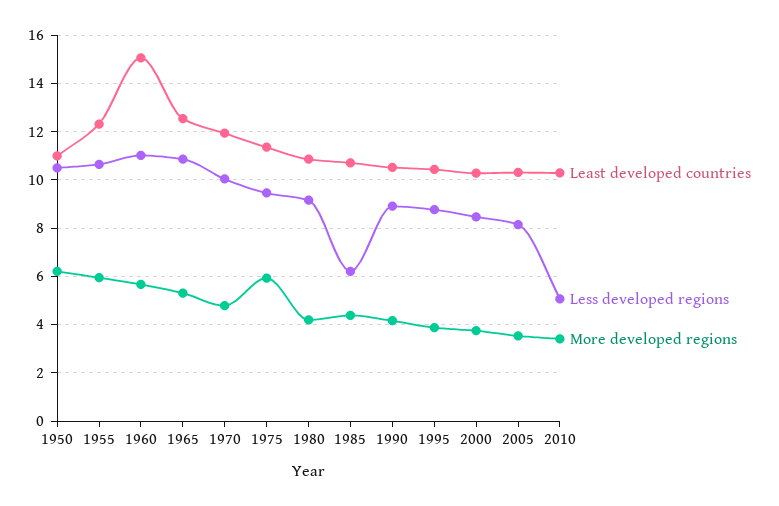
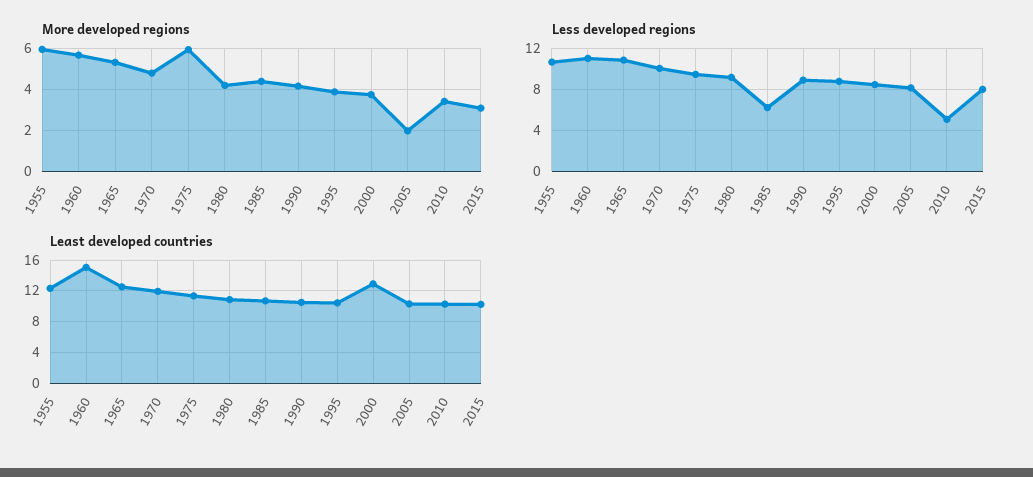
Least developed countries, 1950: 11 -> none
Less developed regions, 1950: 10.5 -> none
More developed regions, 1950: 6.25 -> none
Least developed countries, 2000: 10.25 -> 13
More developed regions, 2005: 3.5 -> 2
More developed regions, 2015: none -> 3
Less developed regions, 2015: none -> 8
Least developed countries, 2015: none -> 10

